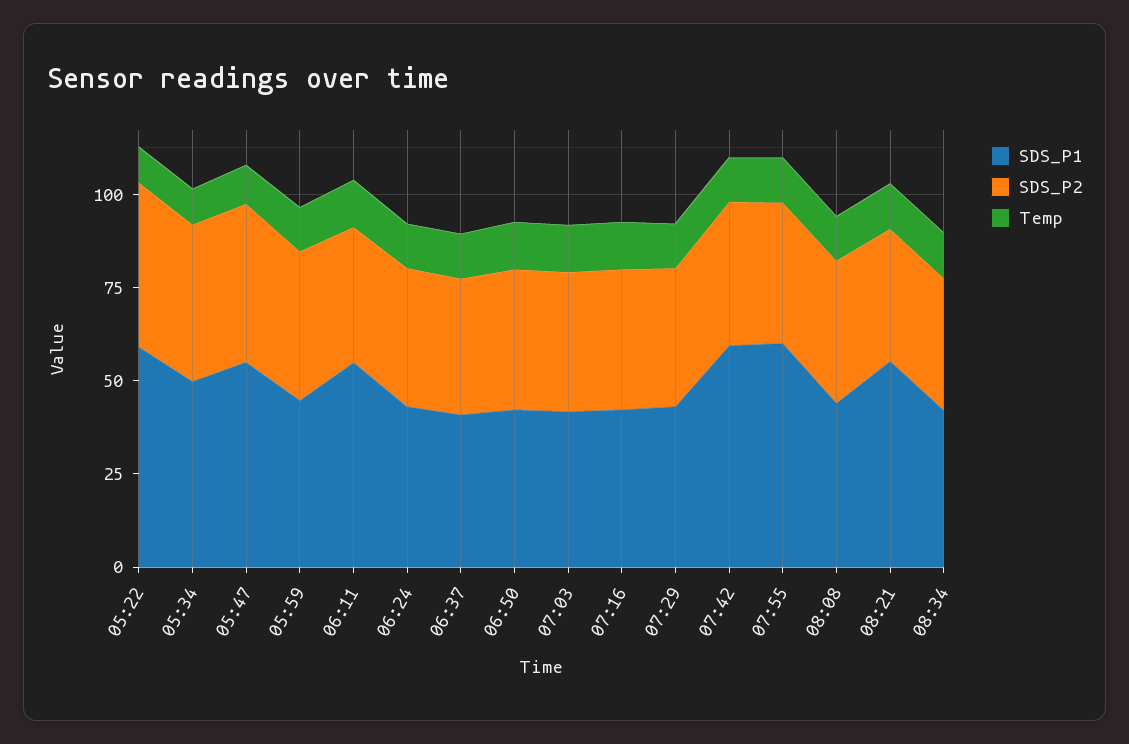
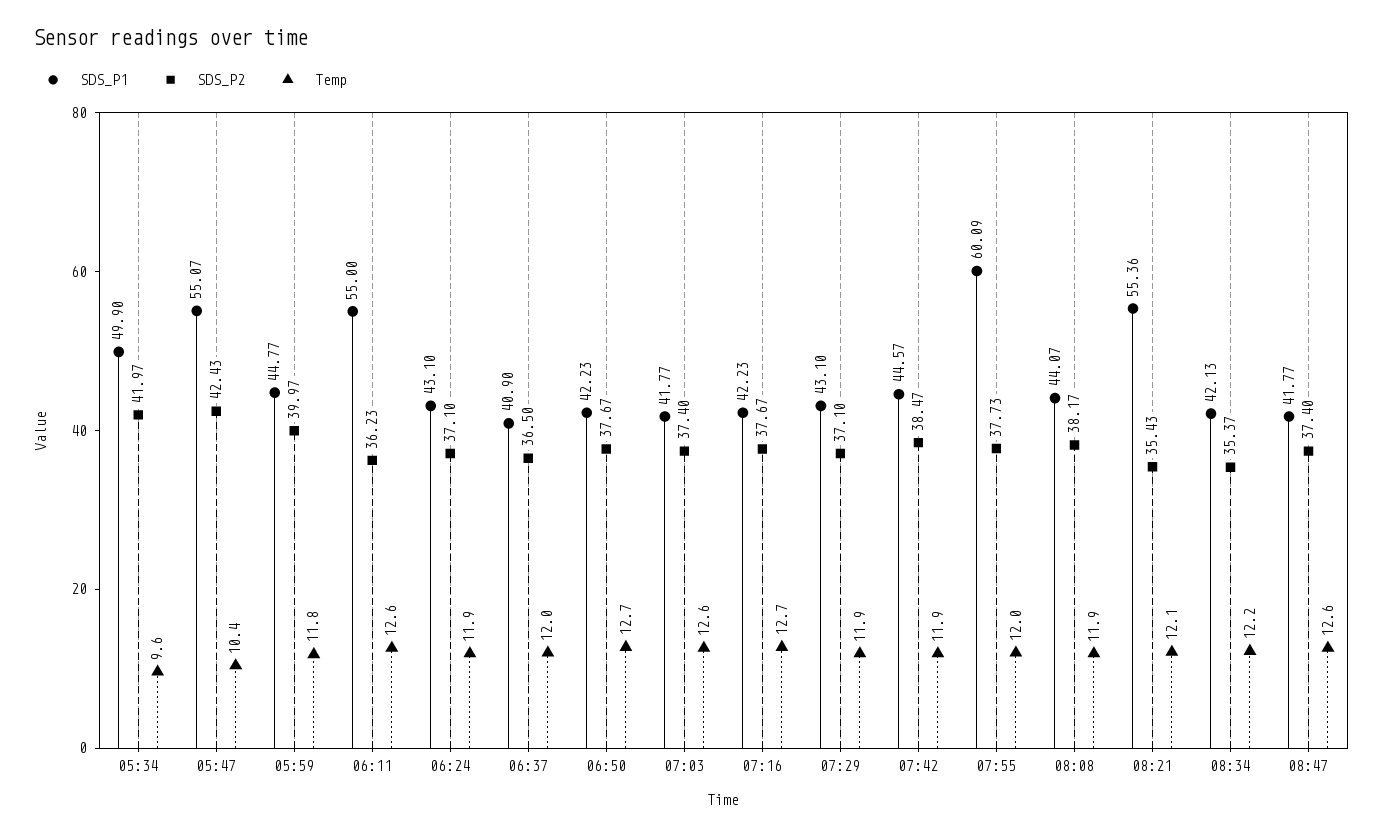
SDS_P1, 05:22: 60 -> none
SDS_P2, 05:22: 45 -> none
Temp, 05:22: 10 -> none
SDS_P1, 07:42: 60 -> 44.57
SDS_P1, 08:47: none -> 41.77
SDS_P2, 08:47: none -> 37.4
Temp, 08:47: none -> 12.6

